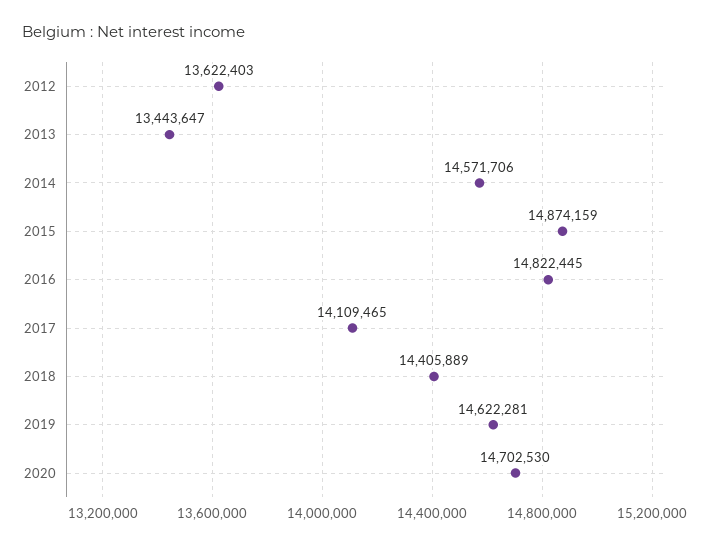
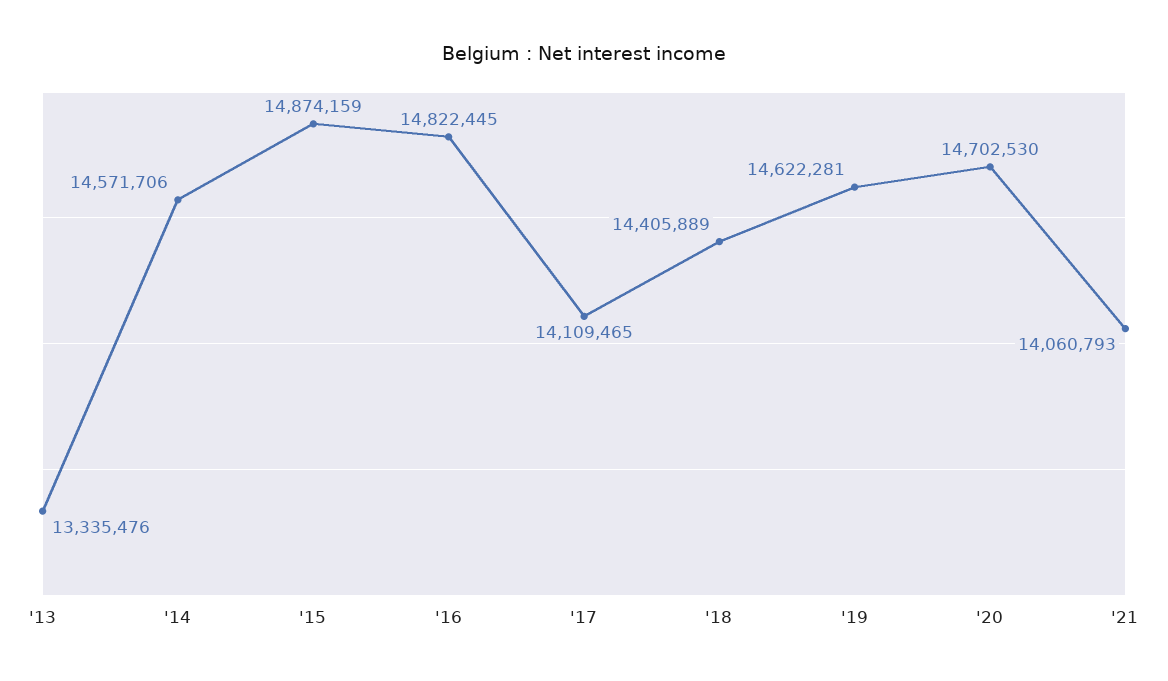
2012: 13622403 -> none
2013: 13443647 -> 13335476
'21: none -> 14060793

